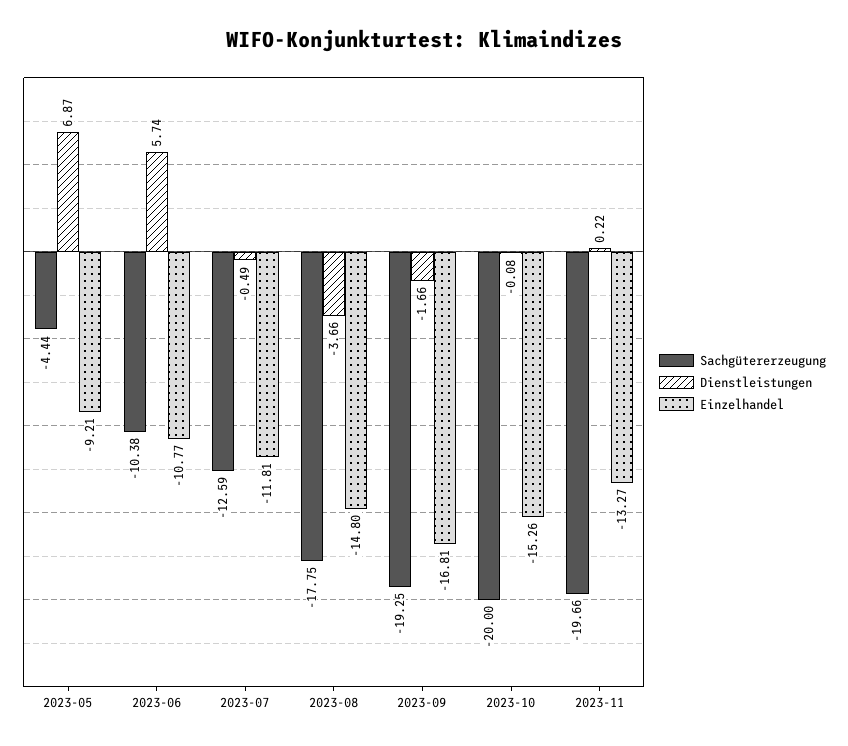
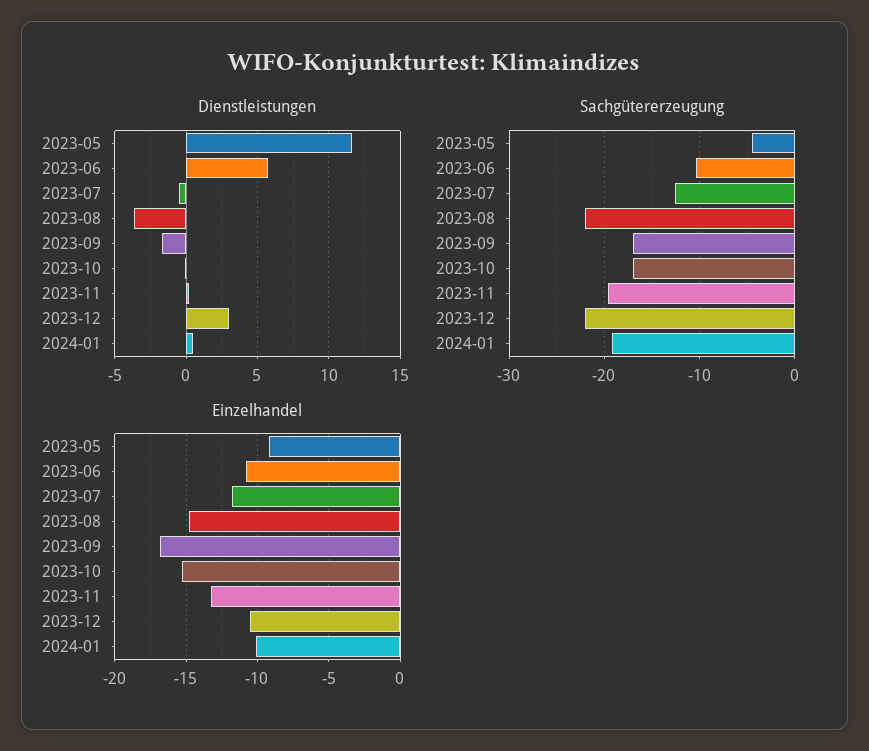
Dienstleistungen, 2023-05: 6.87 -> 11.5
Sachgütererzeugung, 2023-08: -17.75 -> -22
Sachgütererzeugung, 2023-09: -19.25 -> -17
Sachgütererzeugung, 2023-10: -20 -> -17
Dienstleistungen, 2023-12: none -> 3
Dienstleistungen, 2024-01: none -> 0.5
Sachgütererzeugung, 2023-12: none -> -22
Sachgütererzeugung, 2024-01: none -> -19
Einzelhandel, 2023-12: none -> -10.5
Einzelhandel, 2024-01: none -> -10

